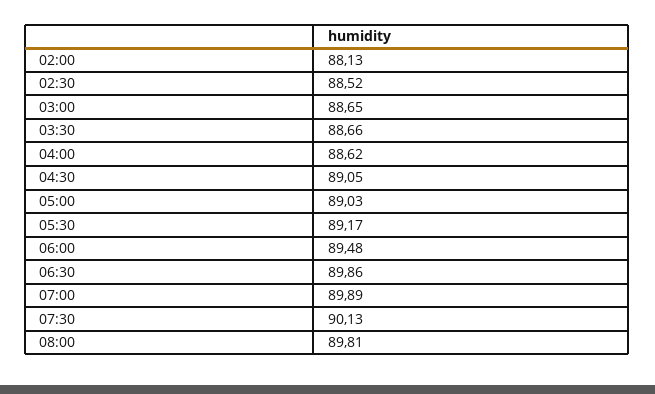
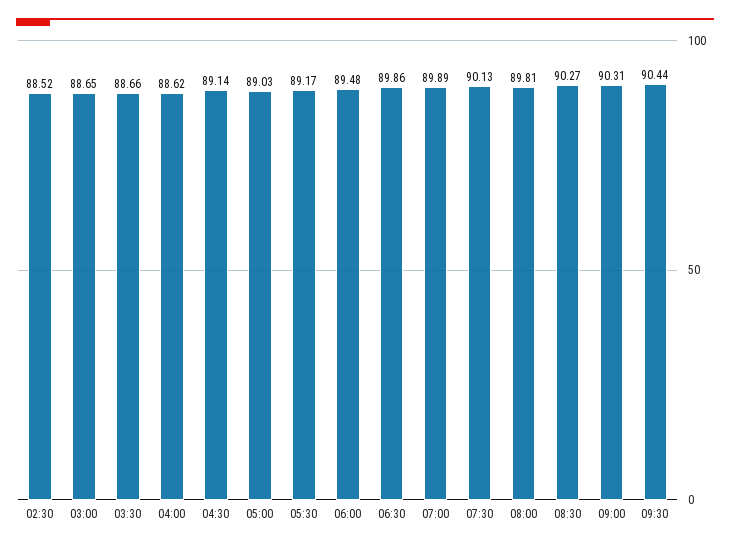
02:00: 88.13 -> none
04:30: 89.05 -> 89.14
08:30: none -> 90.27
09:00: none -> 90.31
09:30: none -> 90.44

